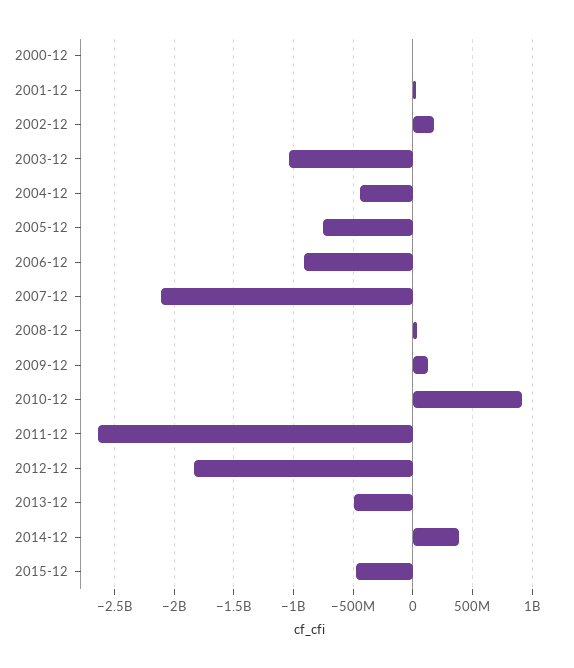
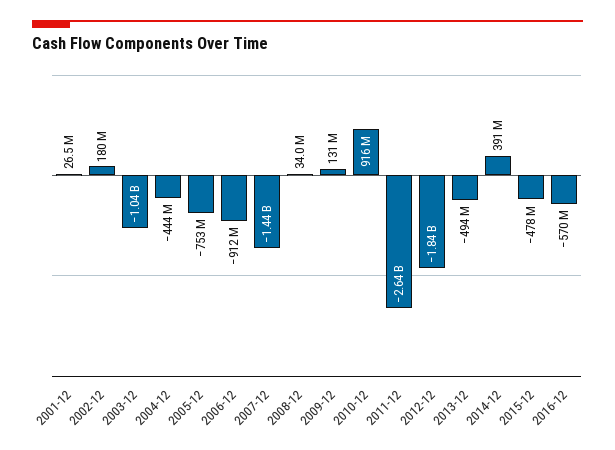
2000-12: 0 -> none
2007-12: -2100000000 -> -1440000000
2016-12: none -> -570000000

